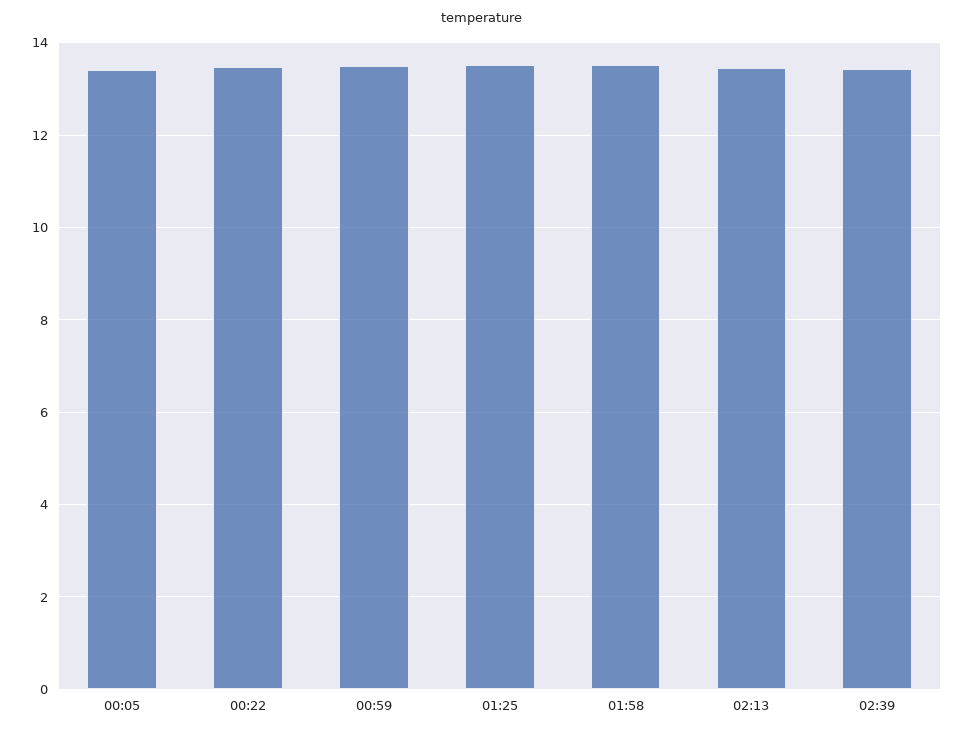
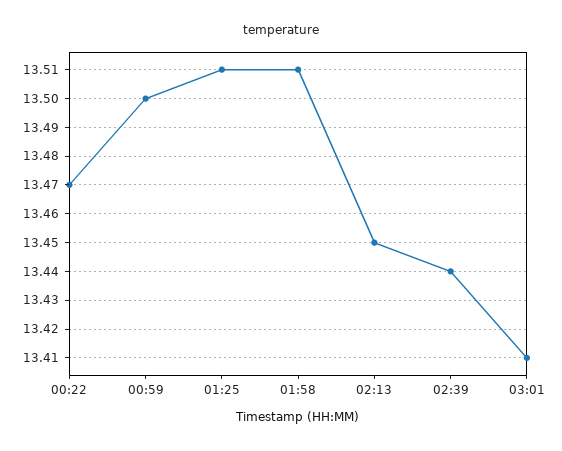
00:05: 13.4 -> none
03:01: none -> 13.41

